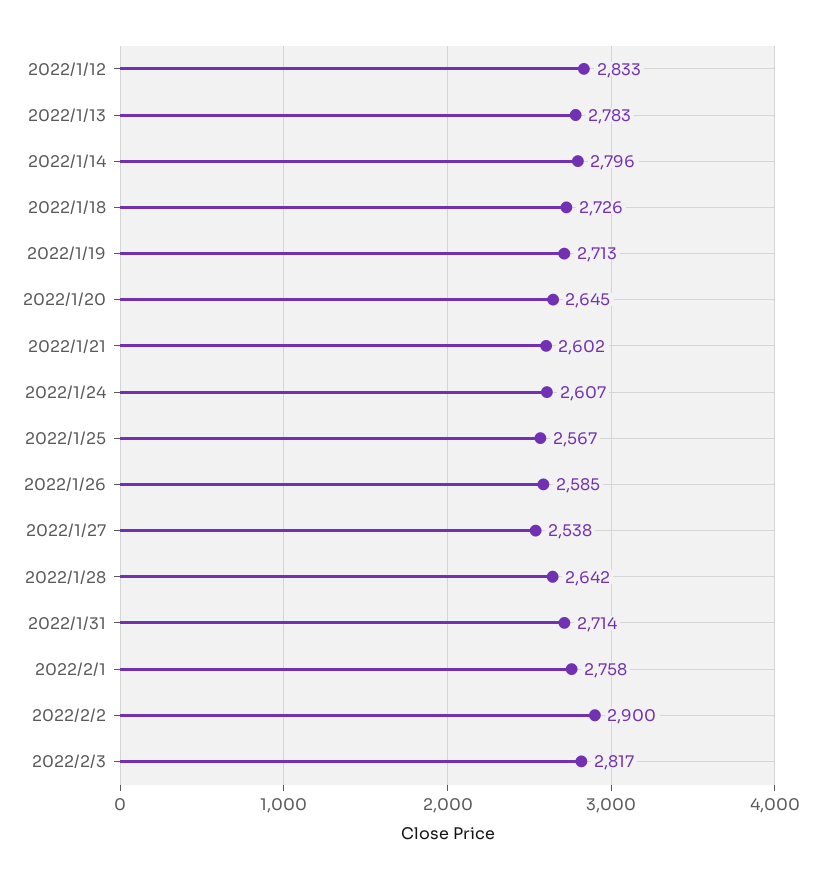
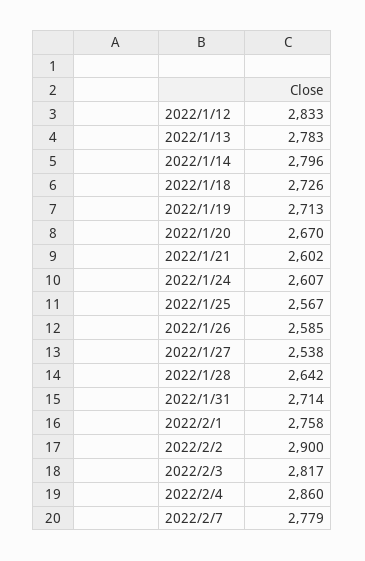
2022/1/20: 2645 -> 2670
2022/2/4: none -> 2860
2022/2/7: none -> 2779

